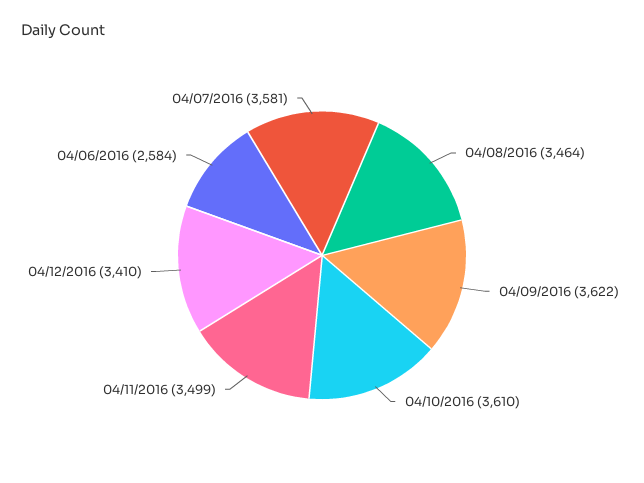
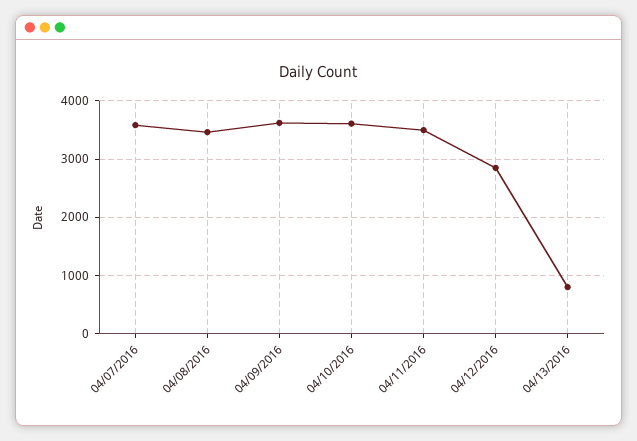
04/12/2016: 3410 -> 2800
04/06/2016: 2584 -> none
04/13/2016: none -> 800

